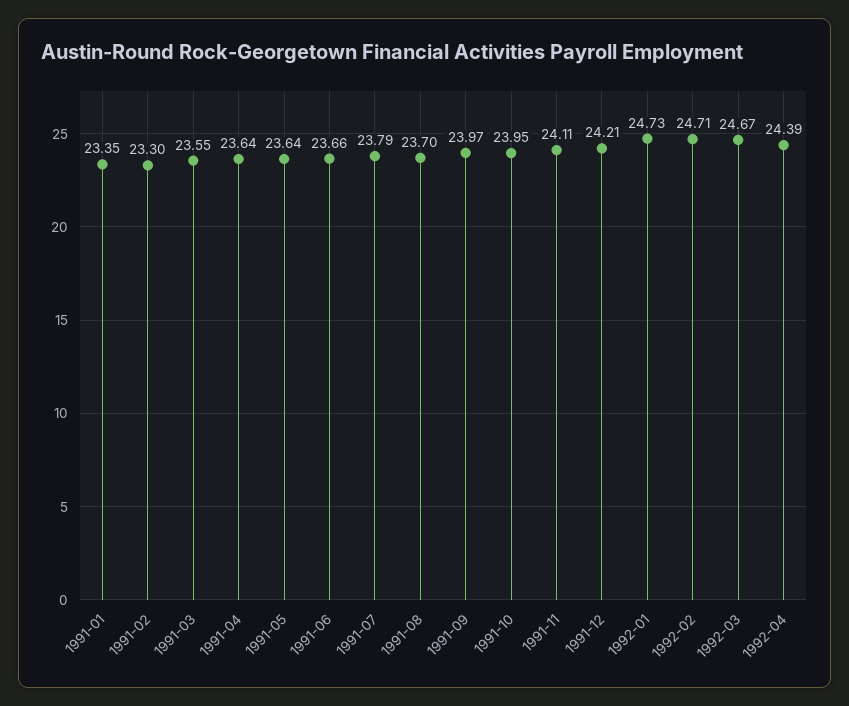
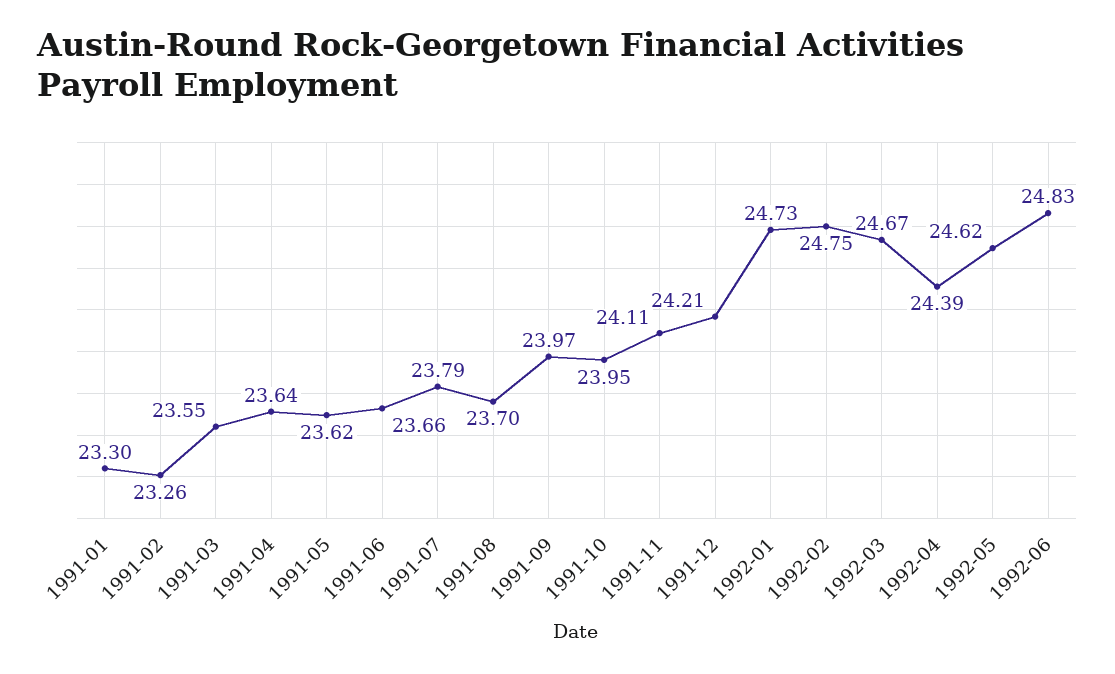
1991-01: 23.35 -> 23.3
1991-02: 23.3 -> 23.26
1991-05: 23.64 -> 23.62
1992-02: 24.71 -> 24.75
1992-05: none -> 24.62
1992-06: none -> 24.83

